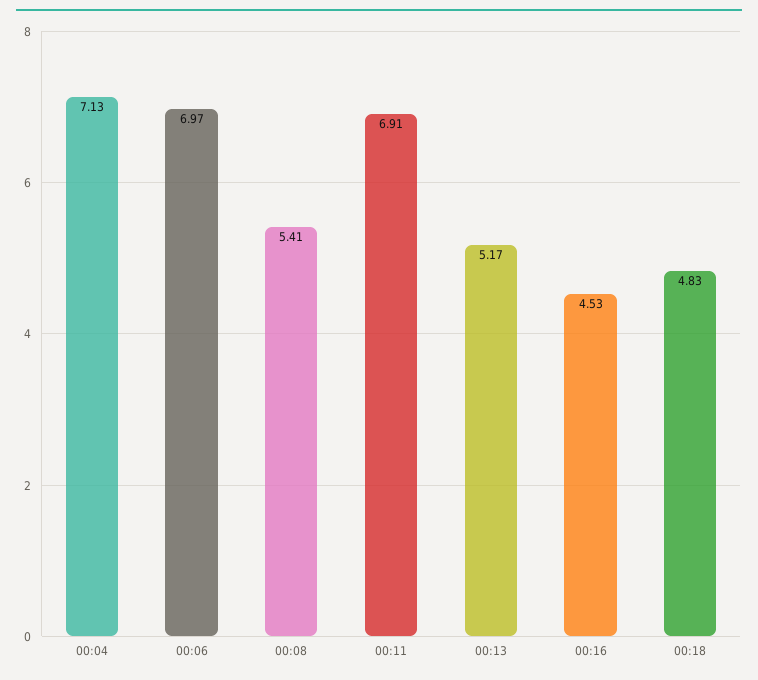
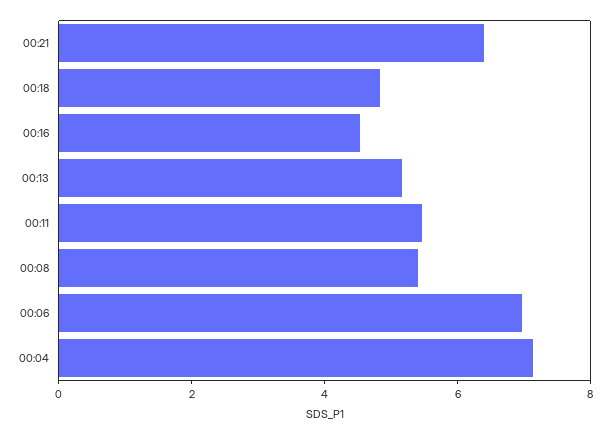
00:11: 6.91 -> 5.5
00:21: none -> 6.5

